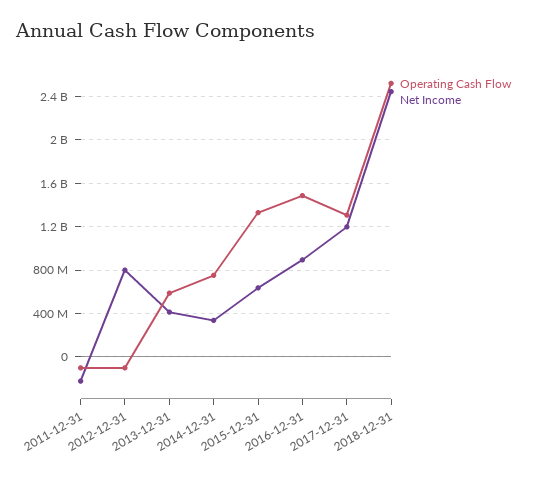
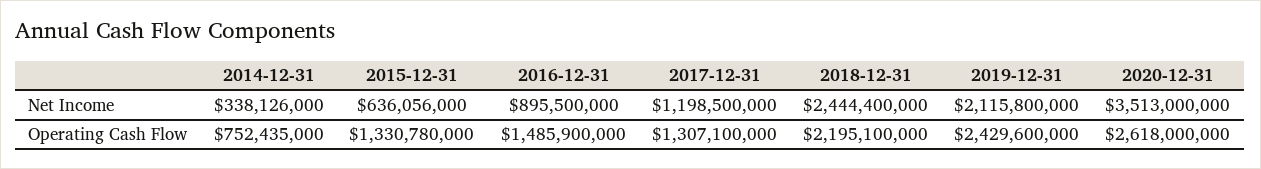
Operating Cash Flow, 2011-12-31: -100000000 -> none
Net Income, 2011-12-31: -200000000 -> none
Operating Cash Flow, 2012-12-31: -100000000 -> none
Net Income, 2012-12-31: 800000000 -> none
Operating Cash Flow, 2013-12-31: 600000000 -> none
Net Income, 2013-12-31: 400000000 -> none
Operating Cash Flow, 2018-12-31: 2500000000 -> 2195100000
Net Income, 2019-12-31: none -> 2115800000
Net Income, 2020-12-31: none -> 3513000000
Operating Cash Flow, 2019-12-31: none -> 2429600000
Operating Cash Flow, 2020-12-31: none -> 2618000000

